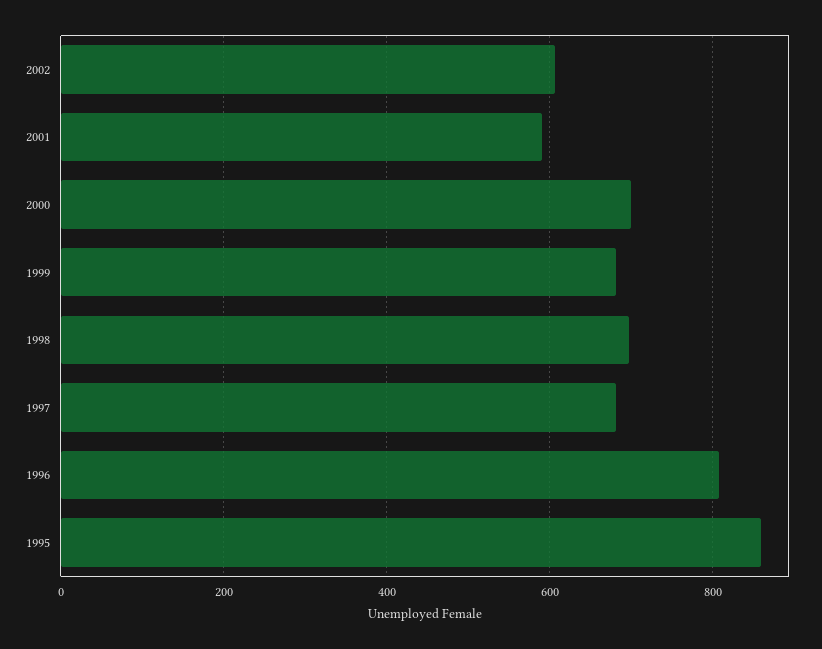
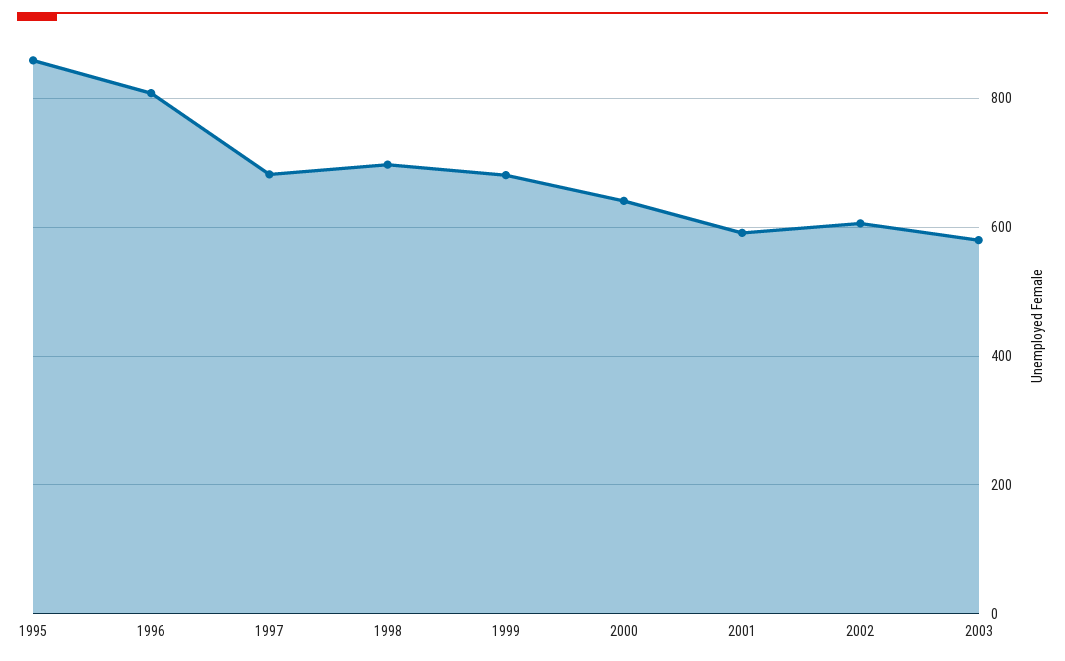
2000: 700 -> 640
2003: none -> 580

